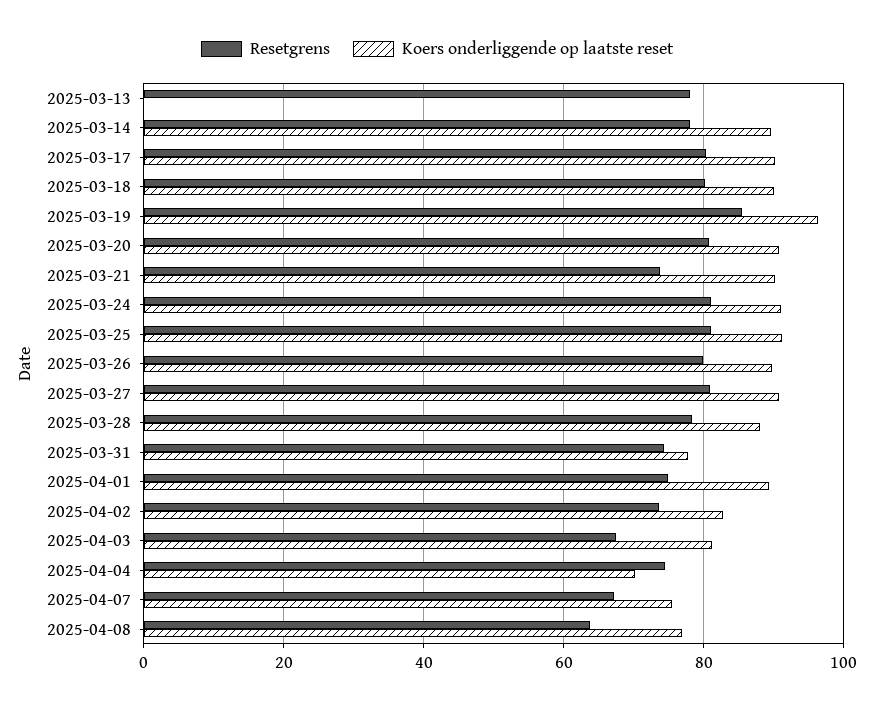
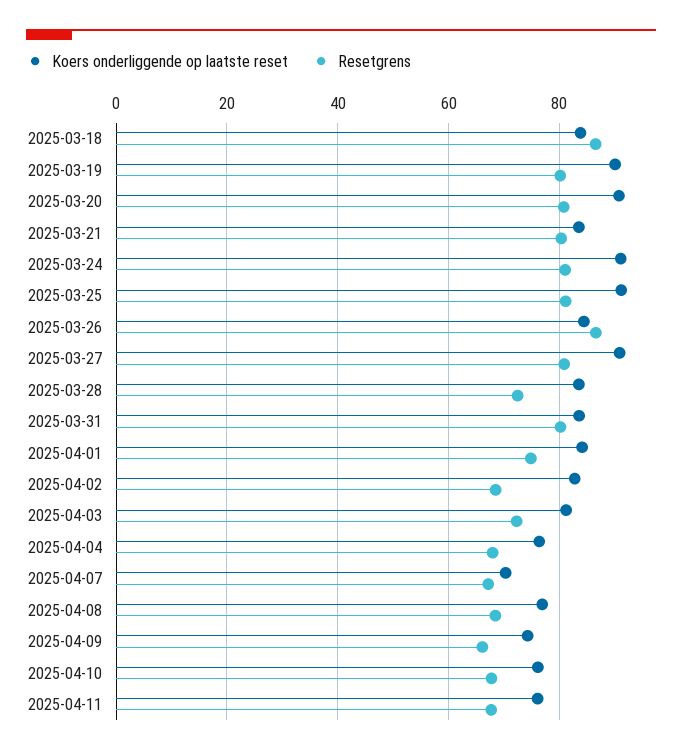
Resetgrens, 2025-03-13: 78 -> none
Koers onderliggende op laatste reset, 2025-03-13: 0 -> none
Resetgrens, 2025-03-14: 78 -> none
Koers onderliggende op laatste reset, 2025-03-14: 90 -> none
Resetgrens, 2025-03-17: 80 -> none
Koers onderliggende op laatste reset, 2025-03-17: 90 -> none
Resetgrens, 2025-03-18: 80 -> 86
Koers onderliggende op laatste reset, 2025-03-18: 90 -> 84
Resetgrens, 2025-03-19: 86 -> 80
Koers onderliggende op laatste reset, 2025-03-19: 96 -> 90
Resetgrens, 2025-03-21: 74 -> 80
Koers onderliggende op laatste reset, 2025-03-21: 90 -> 84
Resetgrens, 2025-03-26: 80 -> 86
Koers onderliggende op laatste reset, 2025-03-26: 90 -> 84
Resetgrens, 2025-03-28: 78 -> 72
Koers onderliggende op laatste reset, 2025-03-28: 88 -> 84
Resetgrens, 2025-03-31: 74 -> 80
Koers onderliggende op laatste reset, 2025-03-31: 78 -> 84
Koers onderliggende op laatste reset, 2025-04-01: 90 -> 84
Resetgrens, 2025-04-02: 74 -> 68
Resetgrens, 2025-04-03: 68 -> 72
Resetgrens, 2025-04-04: 74 -> 68
Koers onderliggende op laatste reset, 2025-04-04: 70 -> 76
Koers onderliggende op laatste reset, 2025-04-07: 76 -> 70
Resetgrens, 2025-04-08: 64 -> 68
Koers onderliggende op laatste reset, 2025-04-09: none -> 74
Resetgrens, 2025-04-09: none -> 66
Koers onderliggende op laatste reset, 2025-04-10: none -> 76
Resetgrens, 2025-04-10: none -> 68
Koers onderliggende op laatste reset, 2025-04-11: none -> 76
Resetgrens, 2025-04-11: none -> 68

